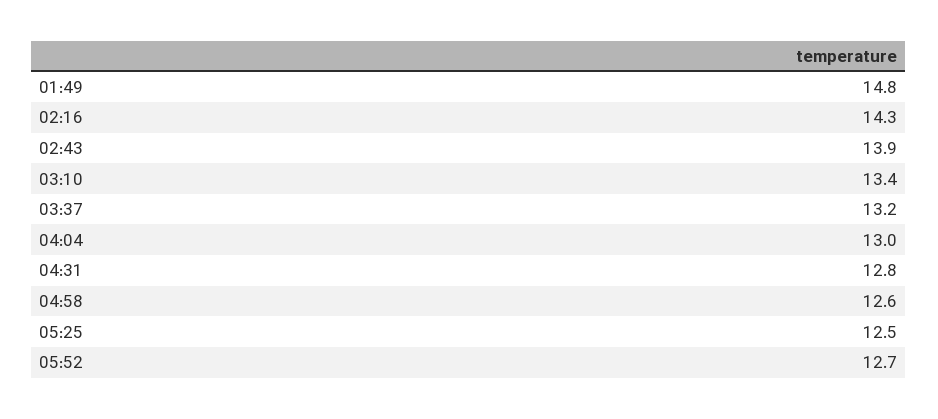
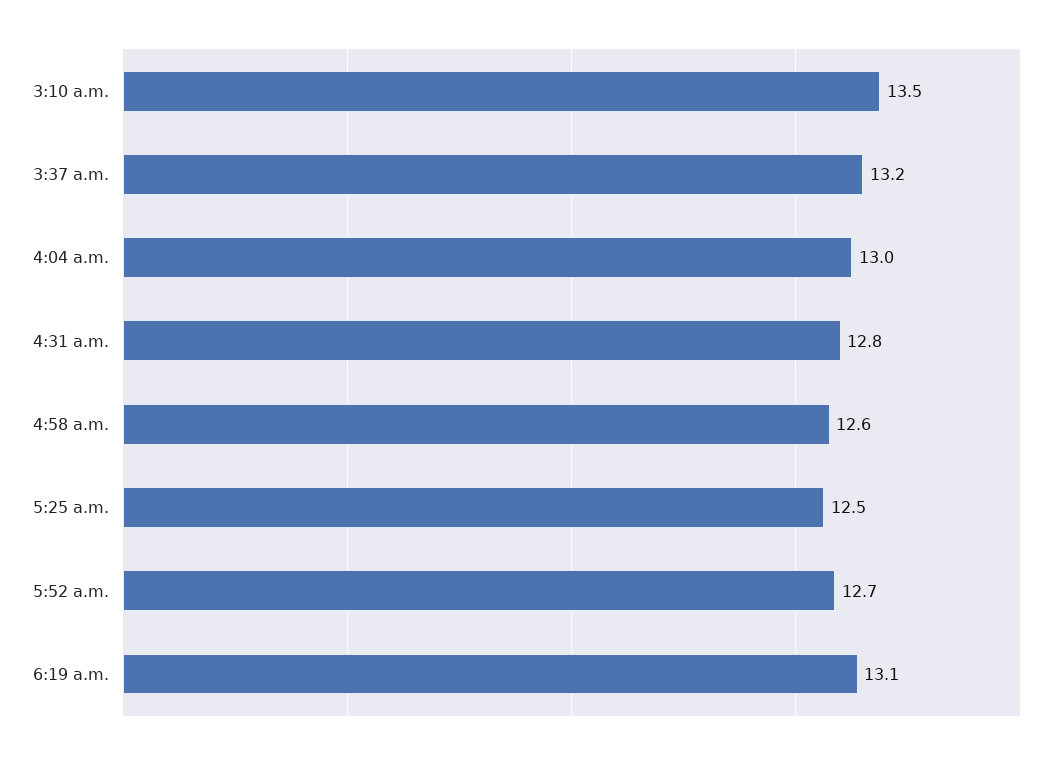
01:49: 14.8 -> none
02:16: 14.3 -> none
02:43: 13.9 -> none
03:10: 13.4 -> 13.5
6:19 a.m.: none -> 13.1

